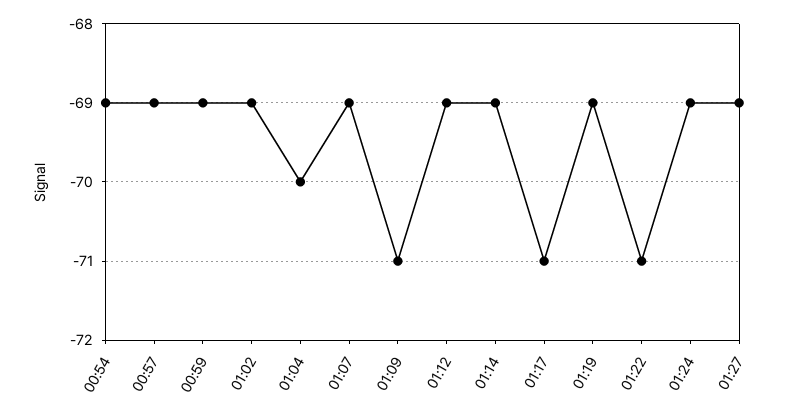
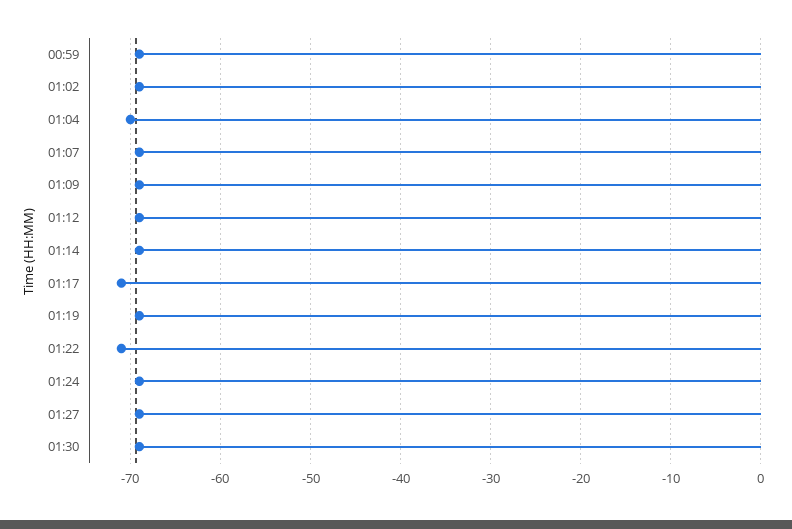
00:54: -69 -> none
00:57: -69 -> none
01:09: -71 -> -69
01:30: none -> -69

